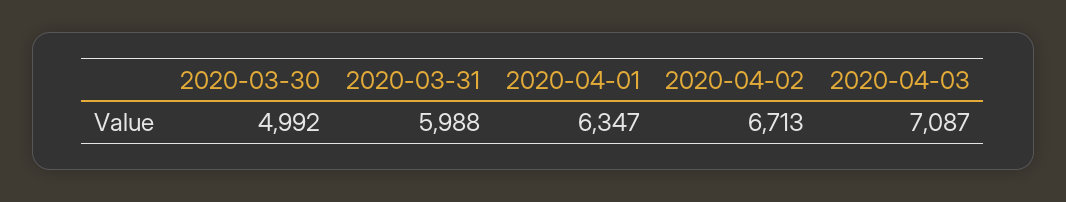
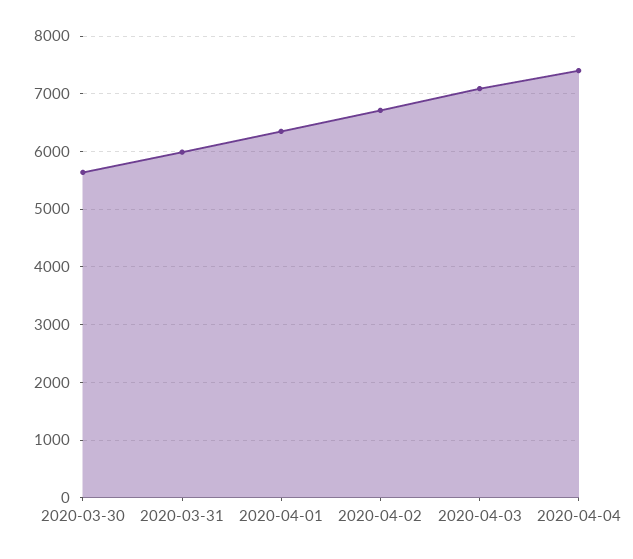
2020-03-30: 4992 -> 5600
2020-04-04: none -> 7400

